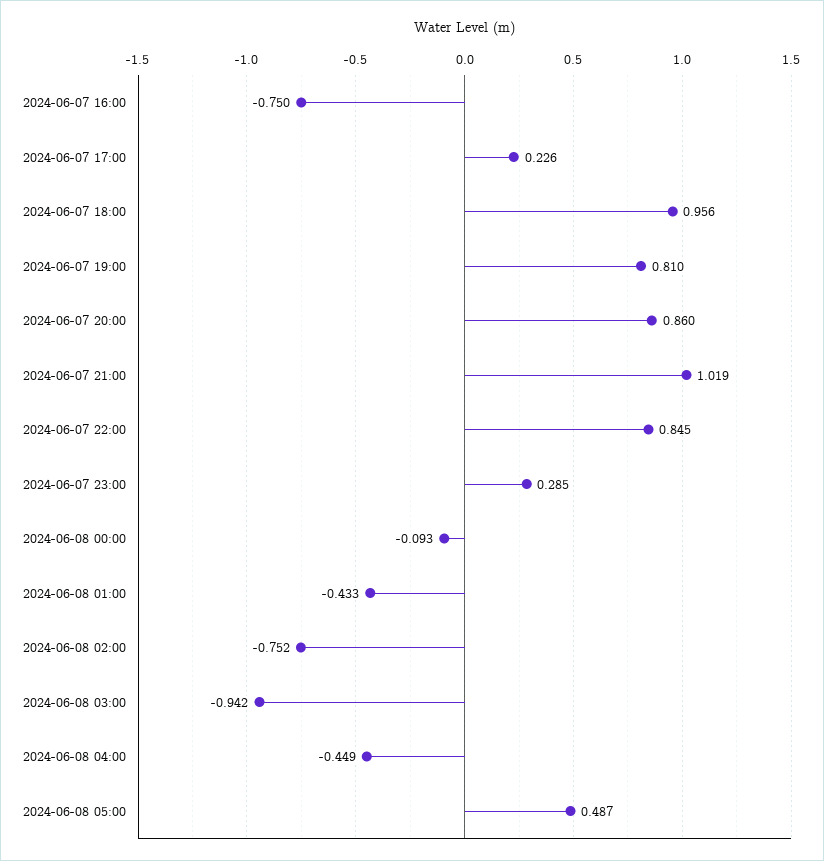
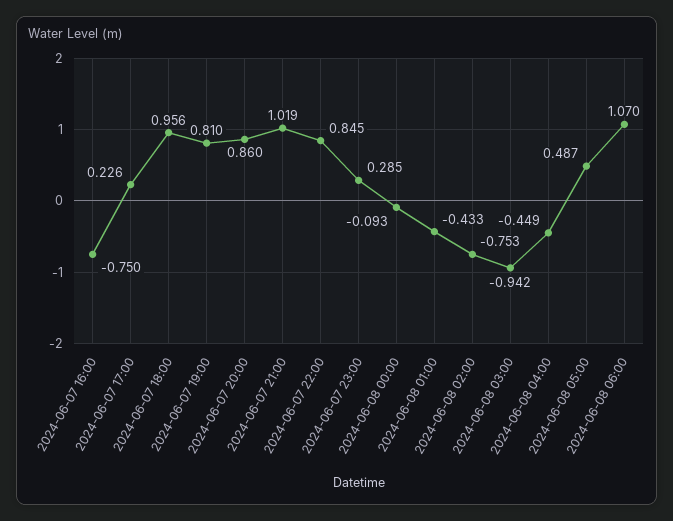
2024-06-08 02:00: -0.752 -> -0.753
2024-06-08 06:00: none -> 1.07

